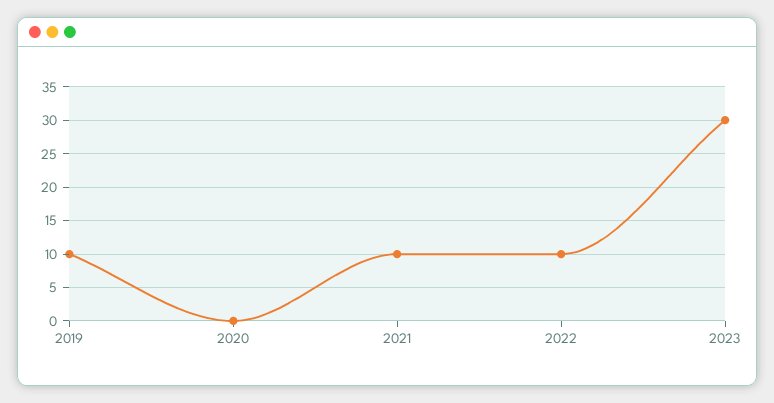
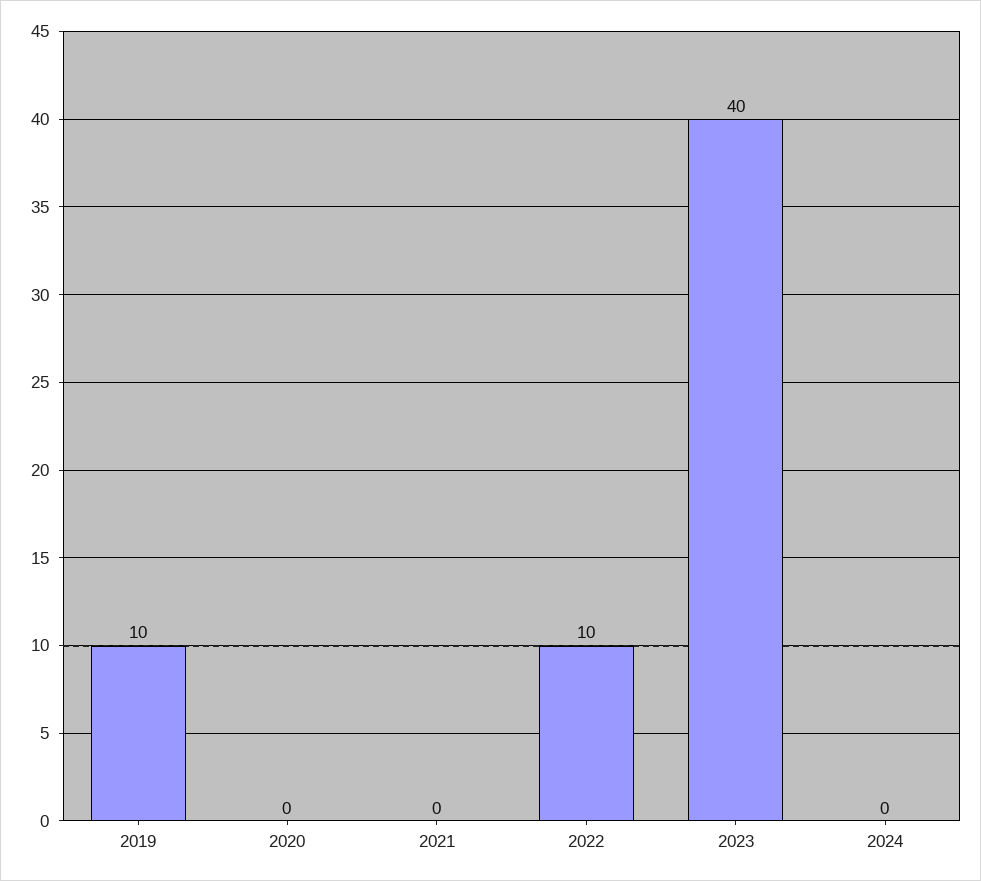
2021: 10 -> 0
2023: 30 -> 40
2024: none -> 0

